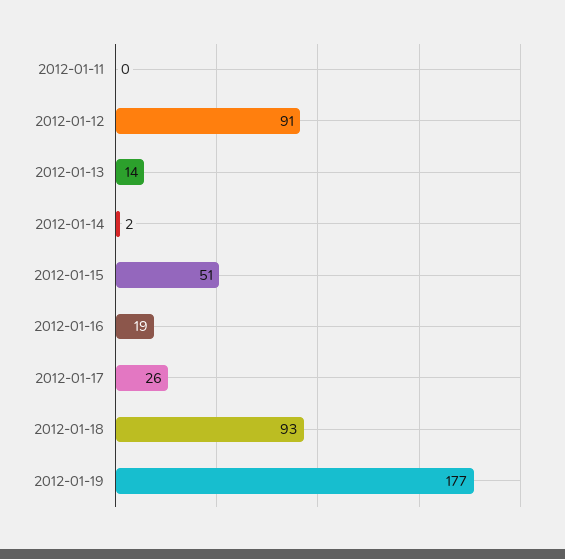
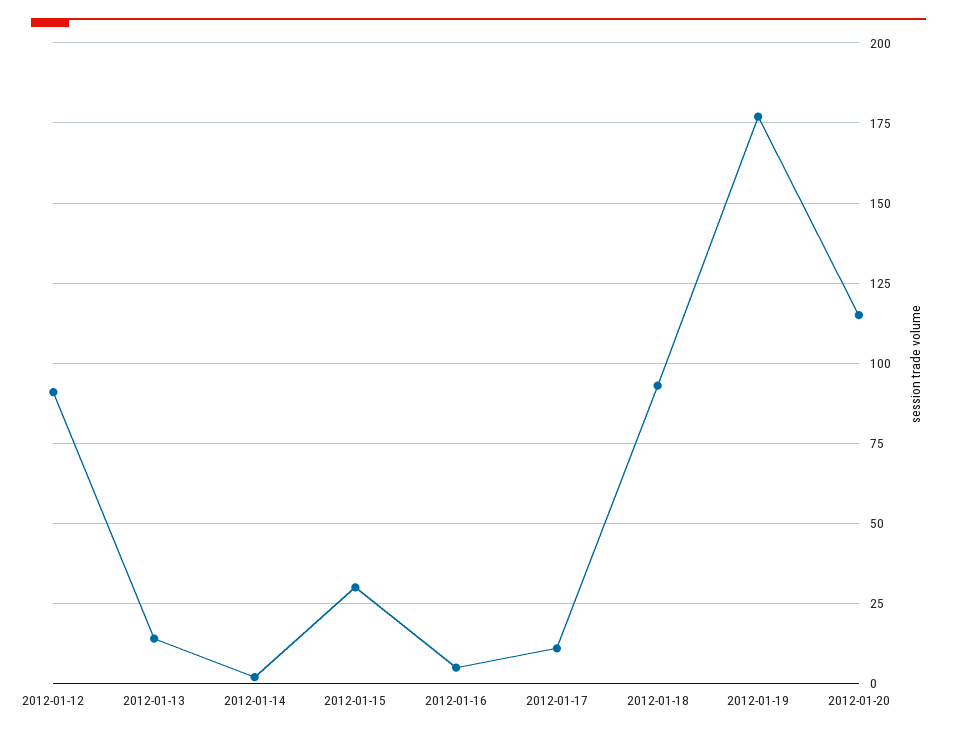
2012-01-11: 0 -> none
2012-01-15: 51 -> 30
2012-01-16: 19 -> 5
2012-01-17: 26 -> 10
2012-01-20: none -> 115

